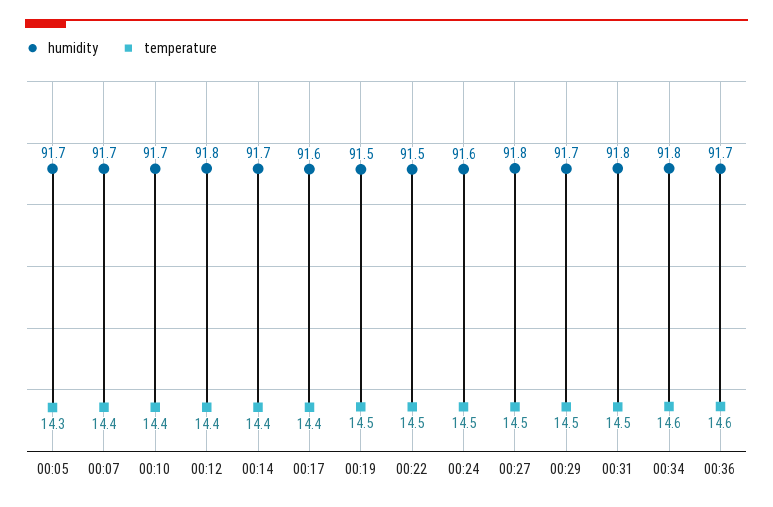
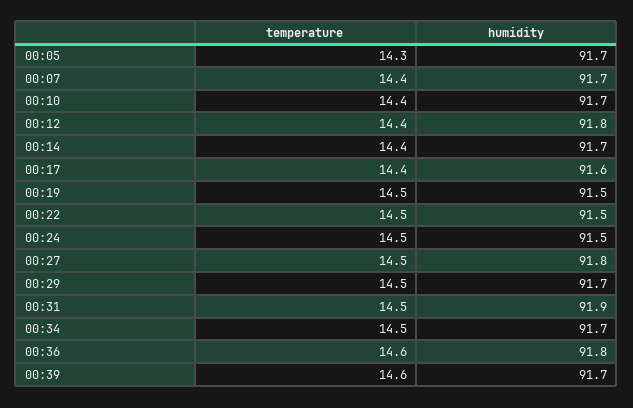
humidity, 00:24: 91.6 -> 91.5
humidity, 00:31: 91.8 -> 91.9
humidity, 00:34: 91.8 -> 91.7
temperature, 00:34: 14.6 -> 14.5
humidity, 00:36: 91.7 -> 91.8
temperature, 00:39: none -> 14.6
humidity, 00:39: none -> 91.7

